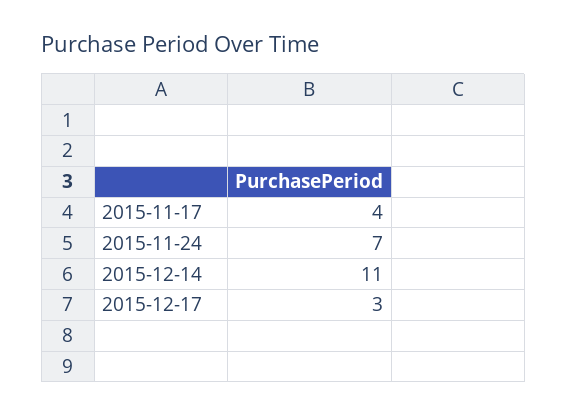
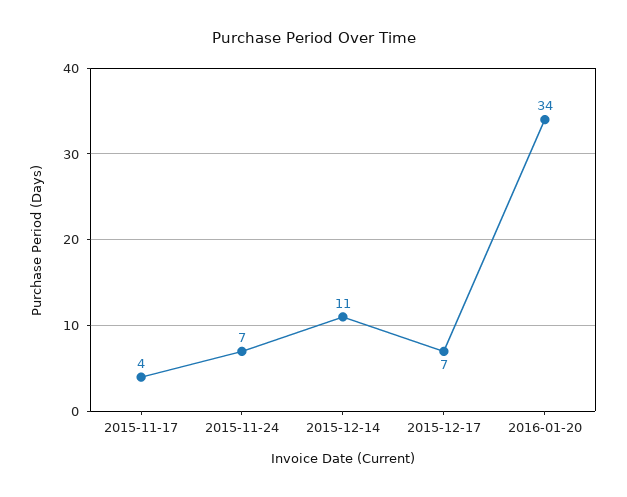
2015-12-17: 3 -> 7
2016-01-20: none -> 34

